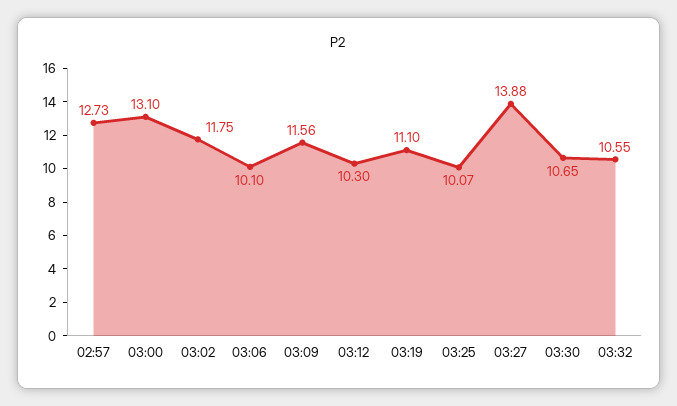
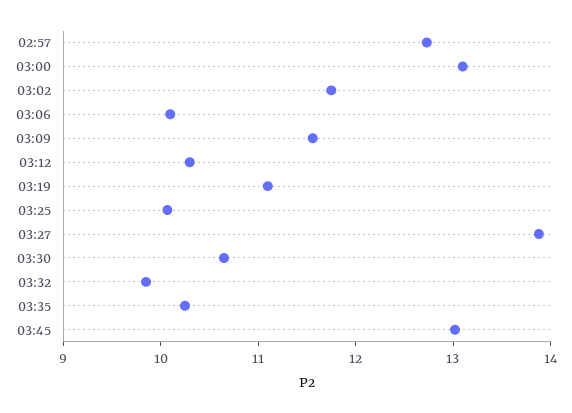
03:32: 10.55 -> 9.8
03:35: none -> 10.2
03:45: none -> 13

